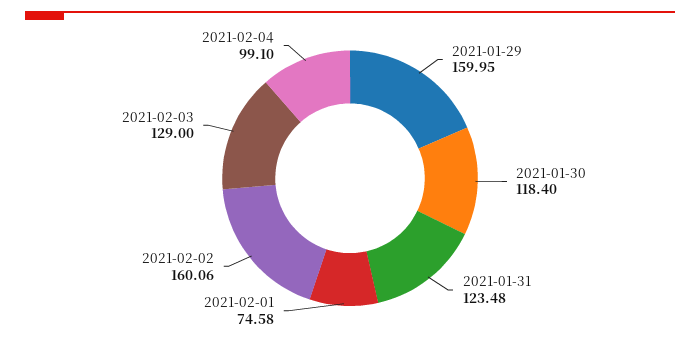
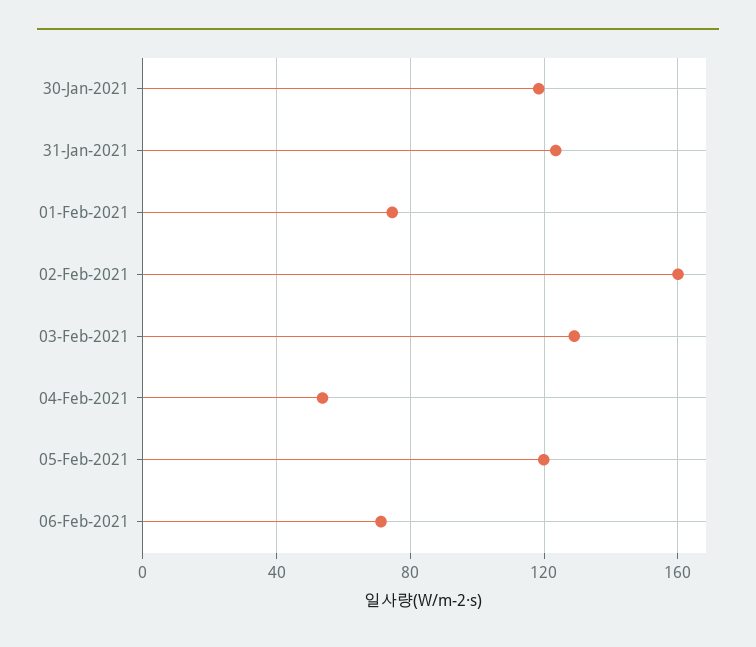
2021-01-29: 159.95 -> none
2021-02-04: 99.1 -> 55
05-Feb-2021: none -> 120
06-Feb-2021: none -> 70

